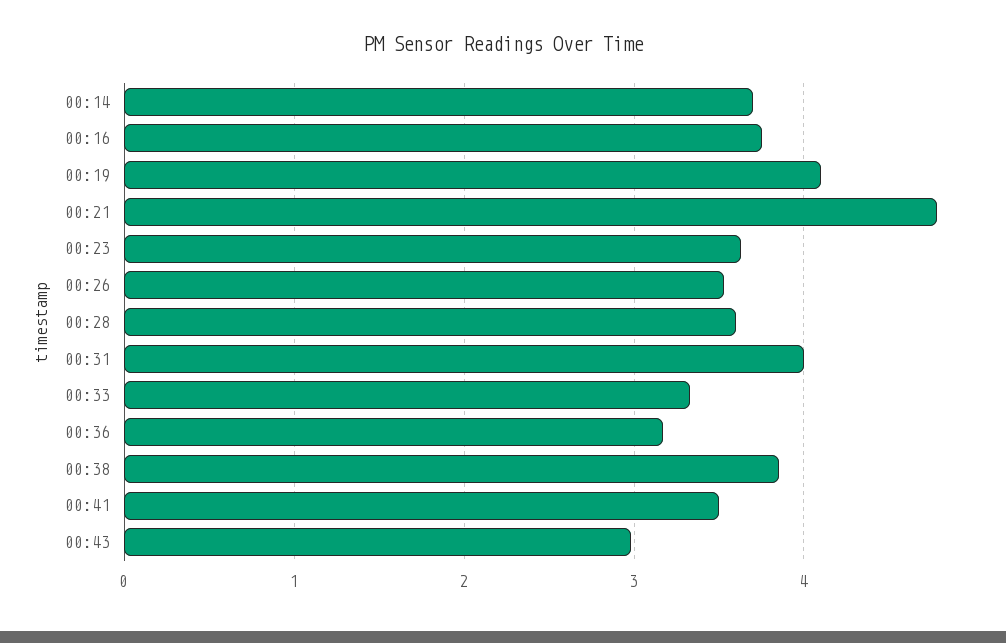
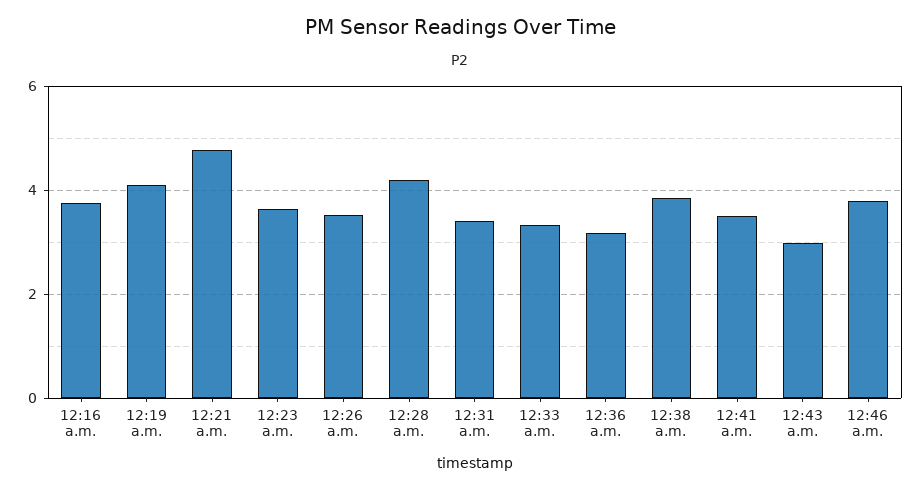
00:14: 3.7 -> none
00:28: 3.6 -> 4.2
00:31: 4 -> 3.4
12:46 a.m.: none -> 3.8

